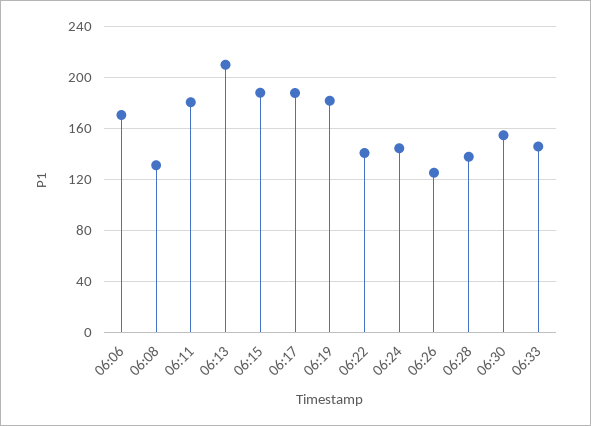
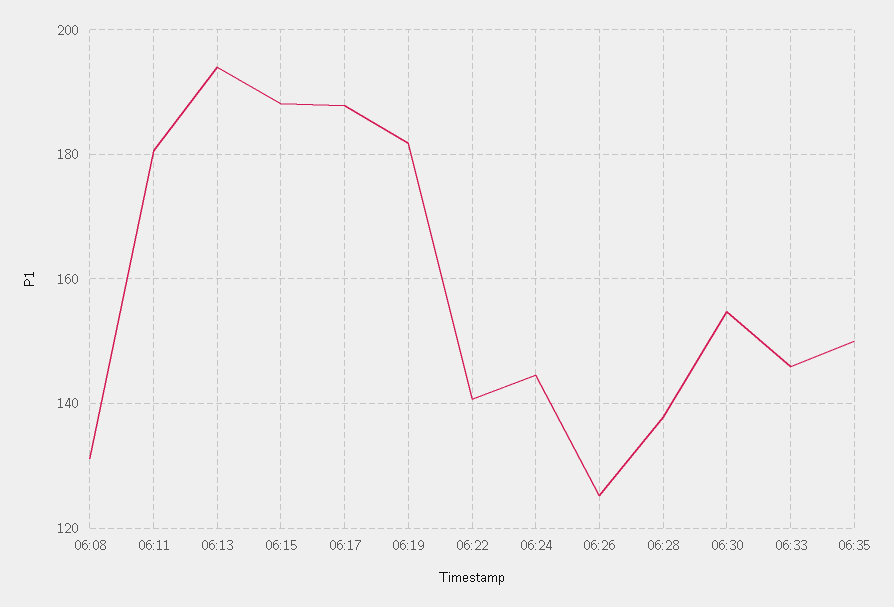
06:06: 170 -> none
06:13: 210 -> 194
06:35: none -> 150

